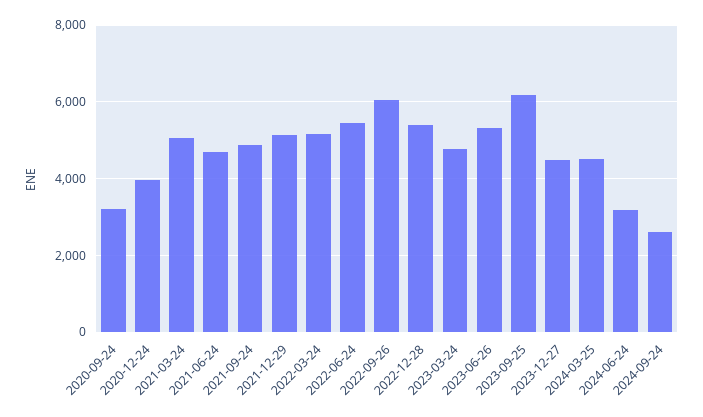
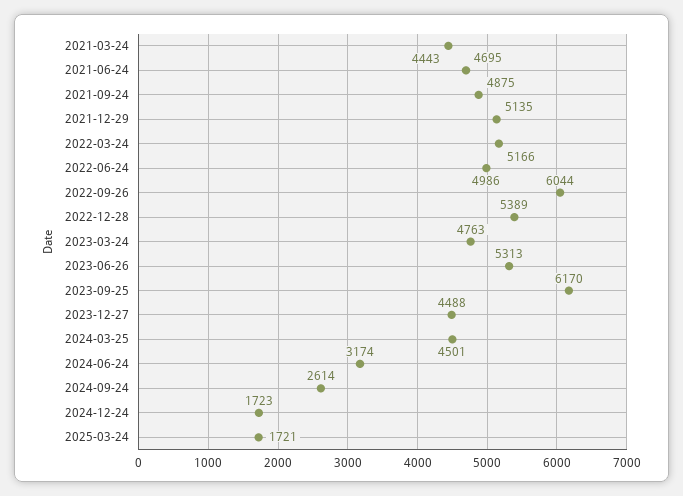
2020-09-24: 3200 -> none
2020-12-24: 4000 -> none
2021-03-24: 5000 -> 4443
2022-06-24: 5400 -> 4986
2024-12-24: none -> 1723
2025-03-24: none -> 1721

